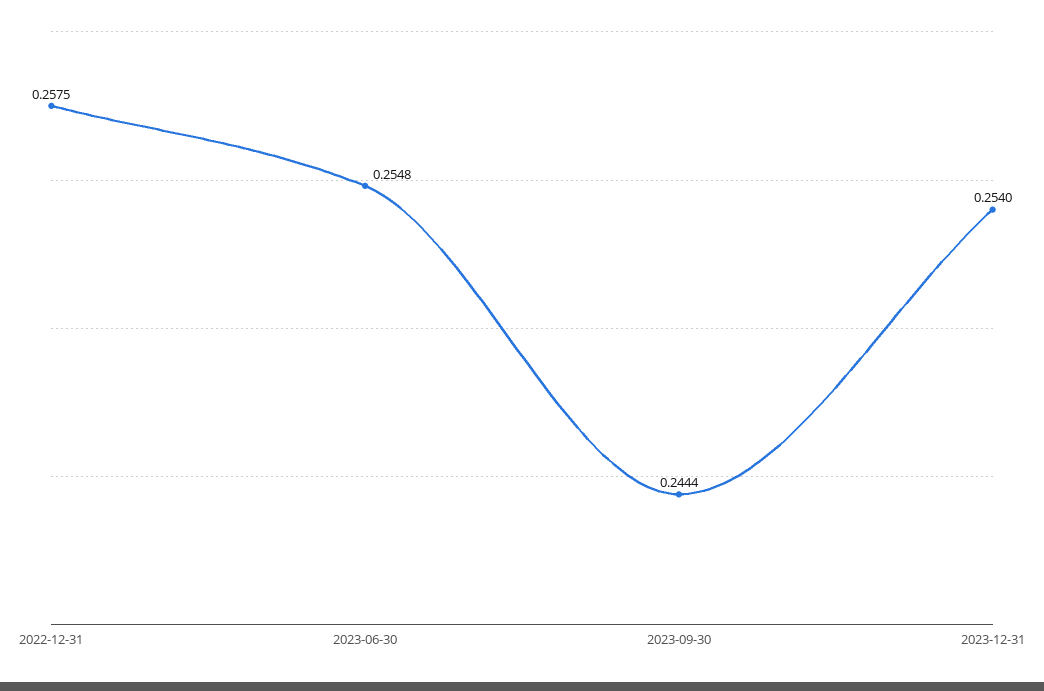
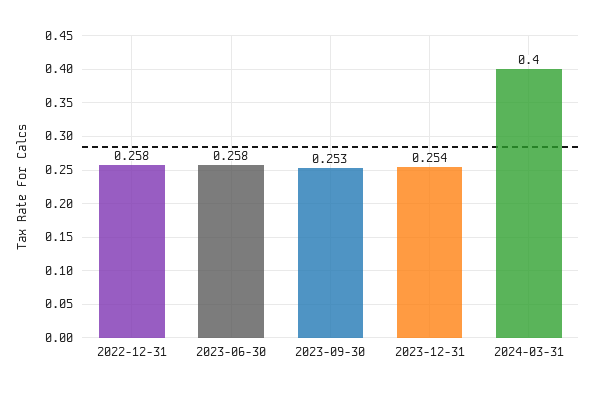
2023-06-30: 0.2548 -> 0.258
2023-09-30: 0.2444 -> 0.253
2024-03-31: none -> 0.4

